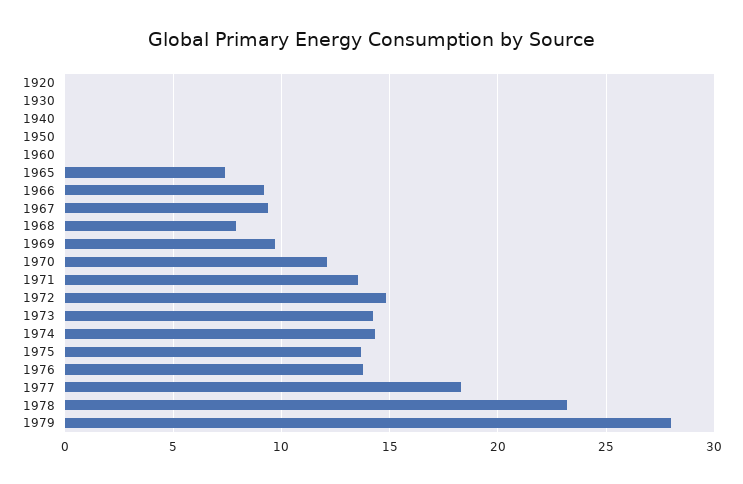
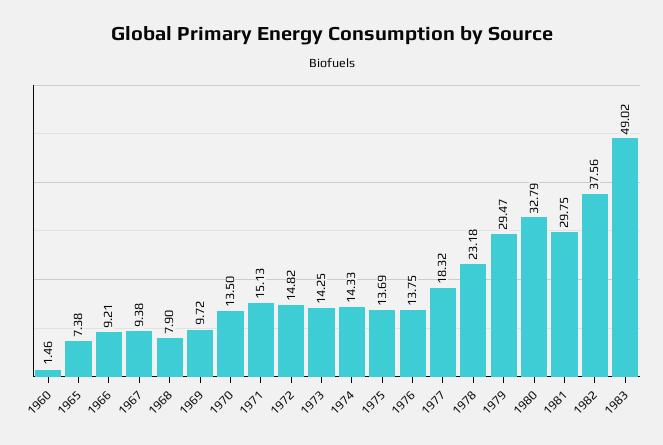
1920: 0 -> none
1930: 0 -> none
1940: 0 -> none
1950: 0 -> none
1960: 0 -> 1.46
1970: 12 -> 13.5
1971: 13.5 -> 15.13
1979: 28 -> 29.47
1980: none -> 32.79
1981: none -> 29.75
1982: none -> 37.56
1983: none -> 49.02

